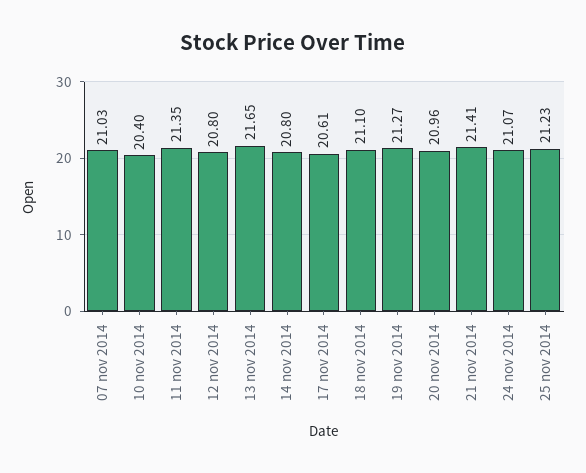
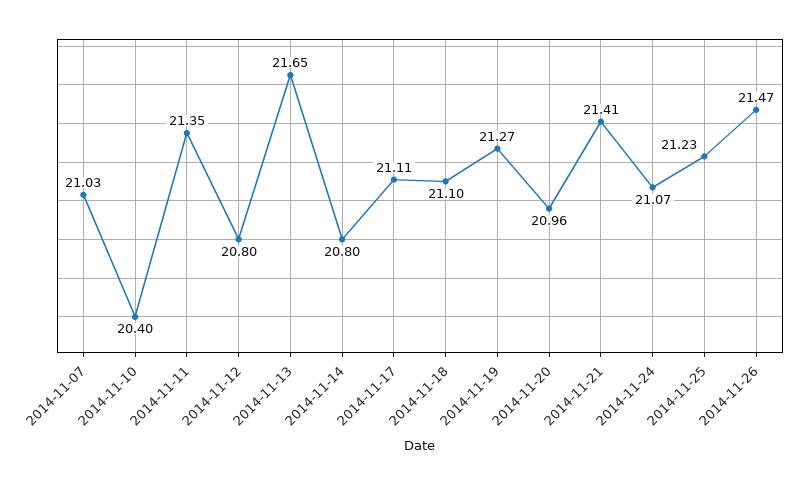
17 nov 2014: 20.61 -> 21.11
2014-11-26: none -> 21.47

